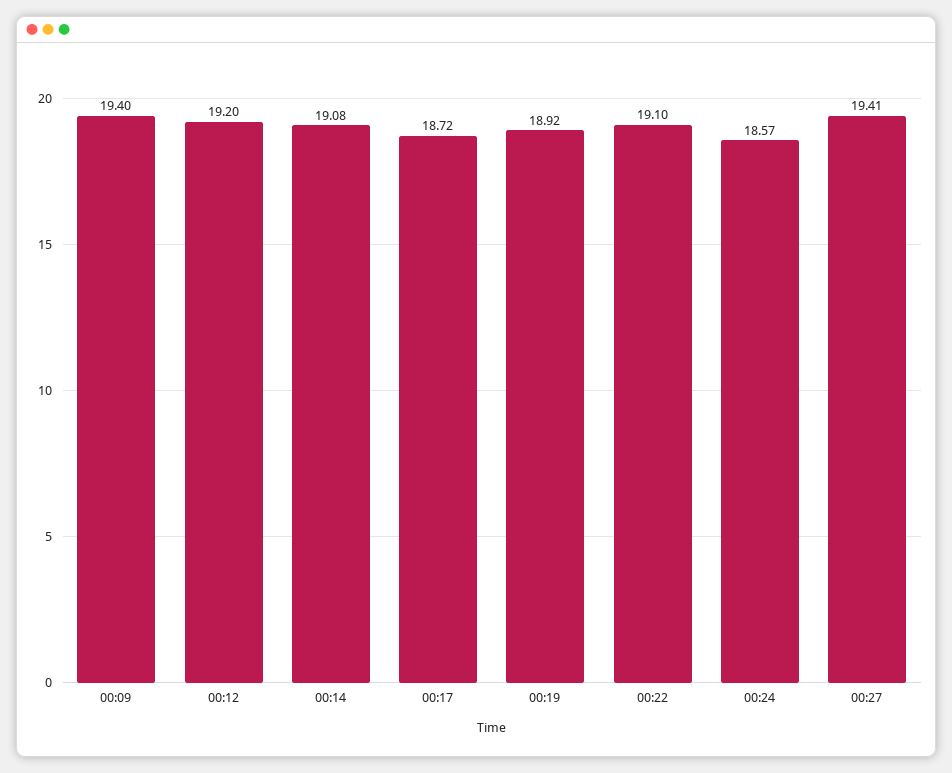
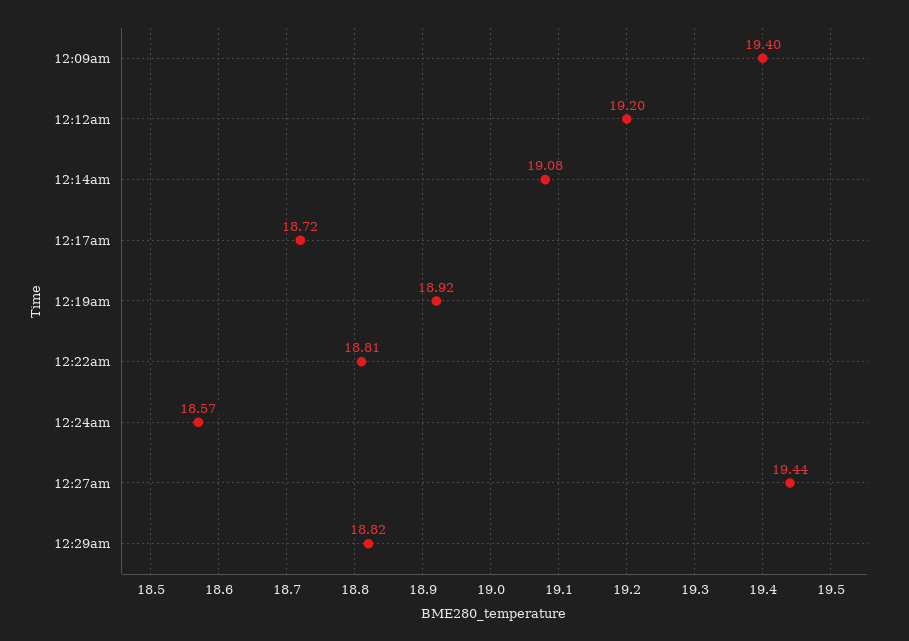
00:22: 19.1 -> 18.81
00:27: 19.41 -> 19.44
12:29am: none -> 18.82

